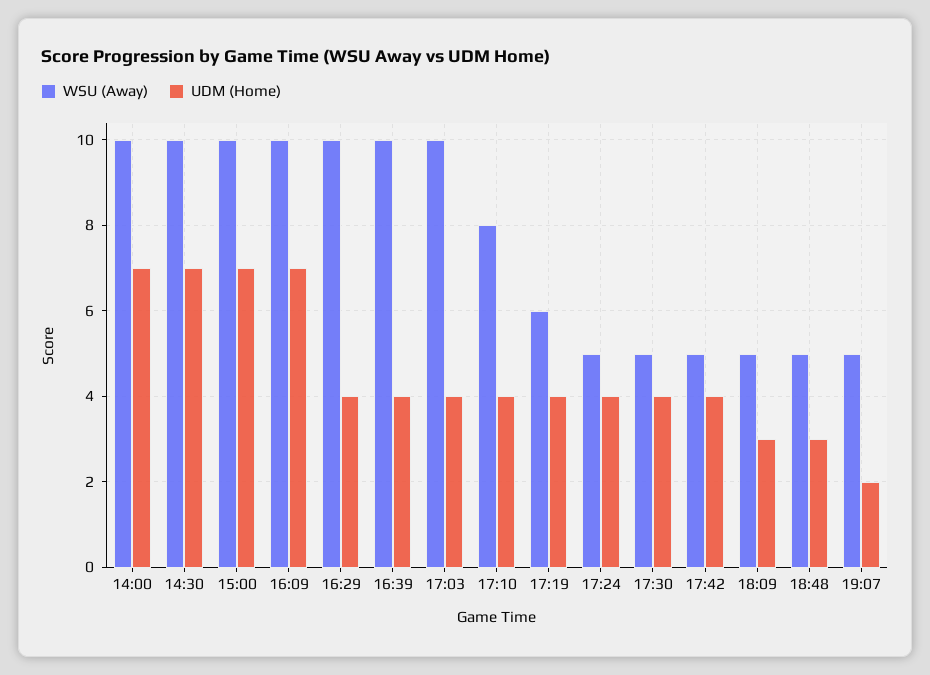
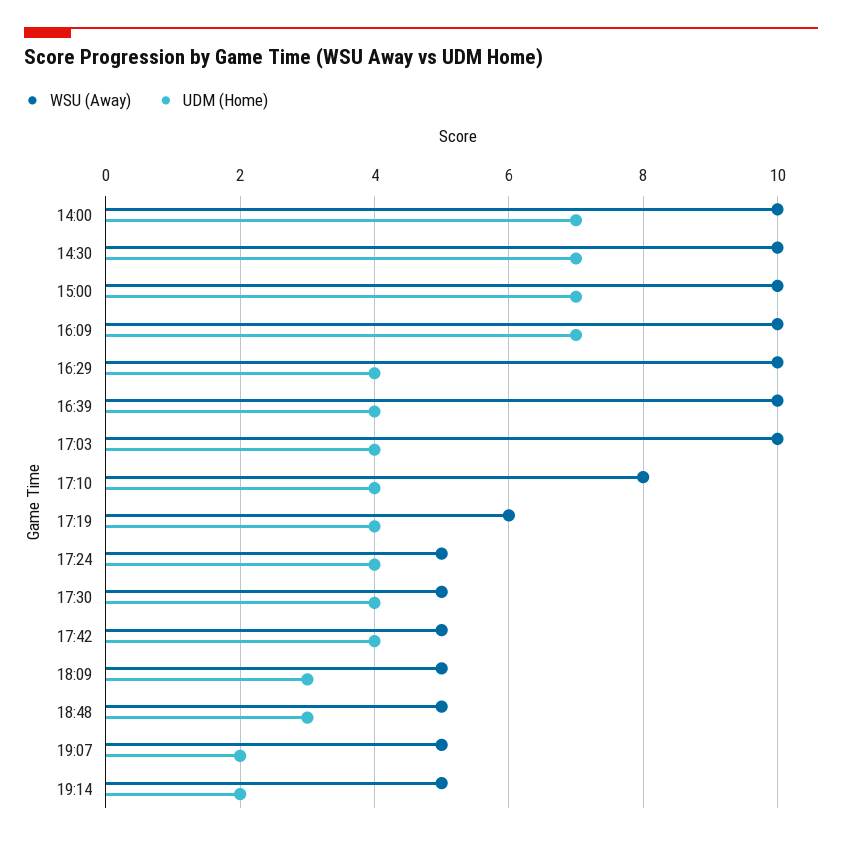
WSU (Away), 19:14: none -> 5
UDM (Home), 19:14: none -> 2

